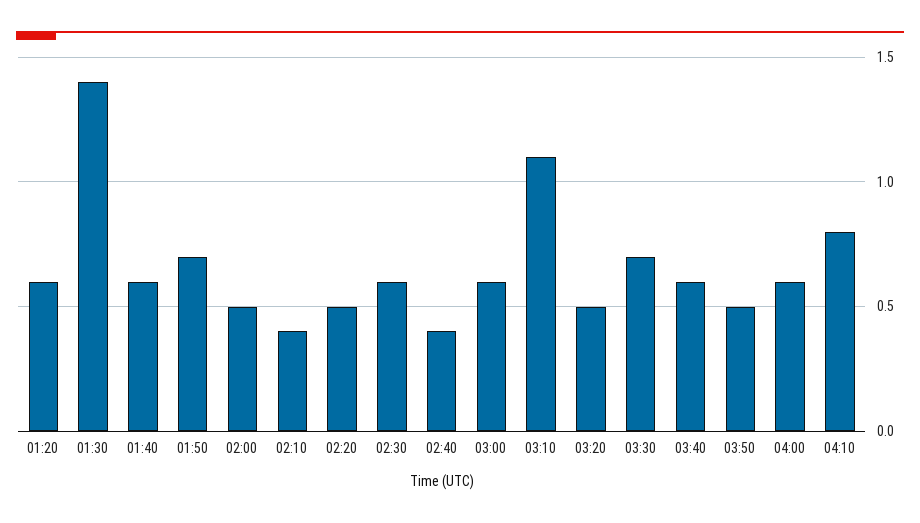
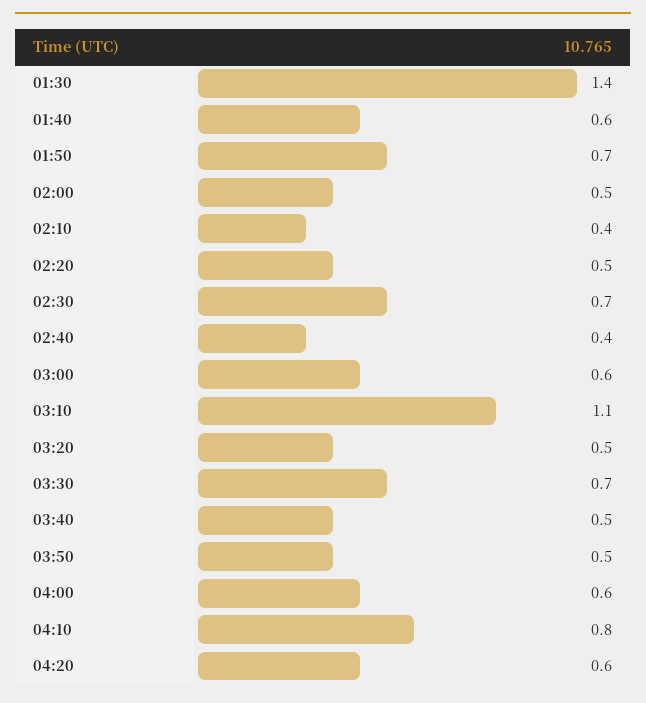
01:20: 0.6 -> none
02:30: 0.6 -> 0.7
03:40: 0.6 -> 0.5
04:20: none -> 0.6

